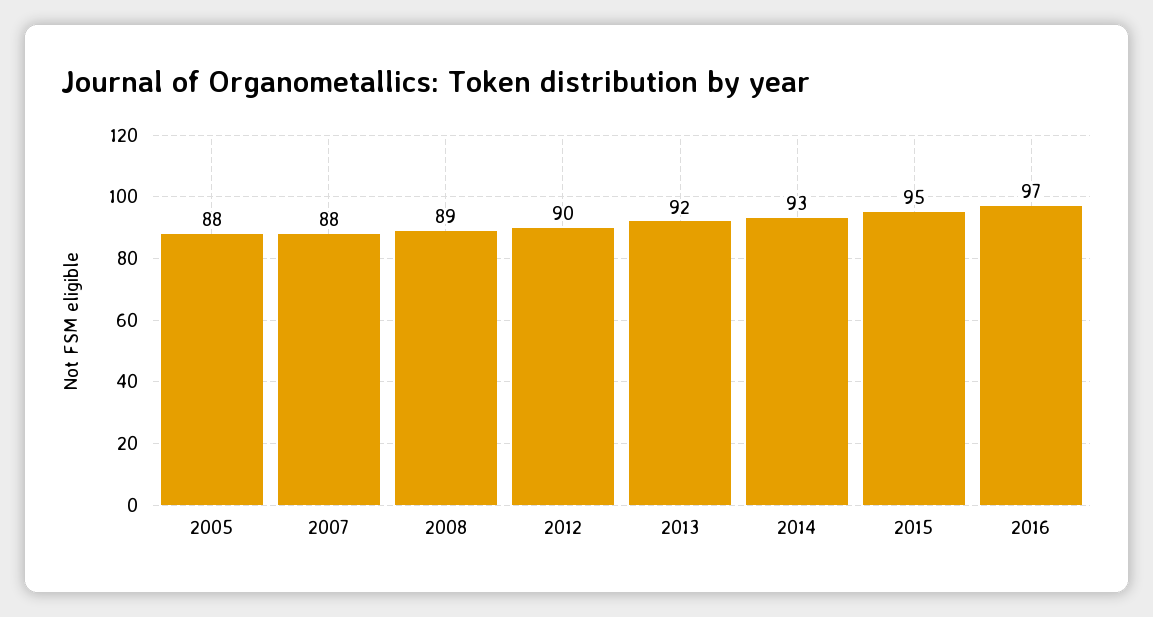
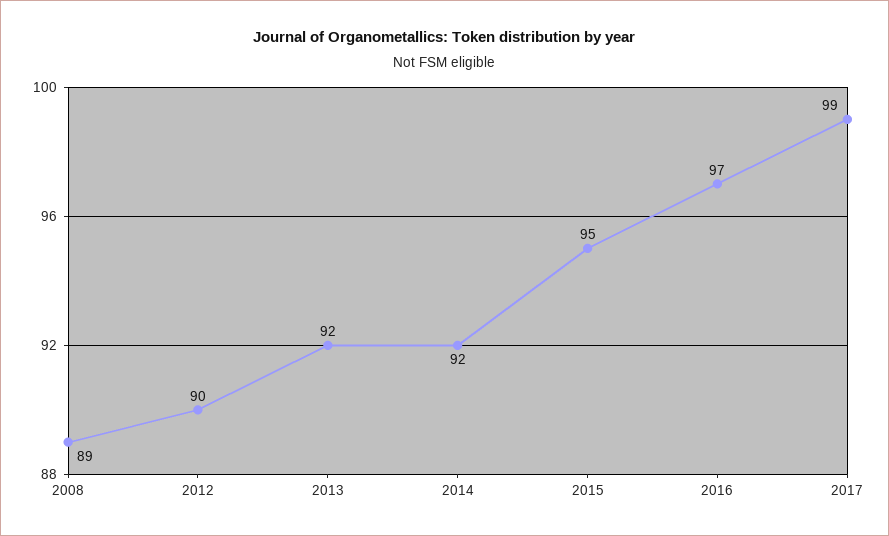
2005: 88 -> none
2007: 88 -> none
2014: 93 -> 92
2017: none -> 99

